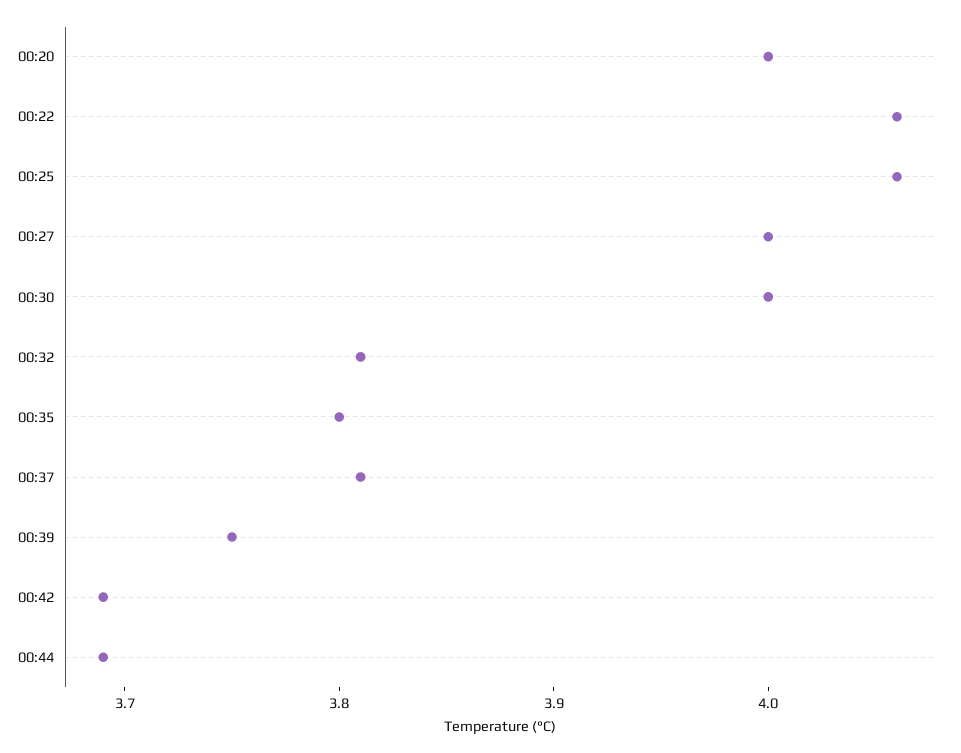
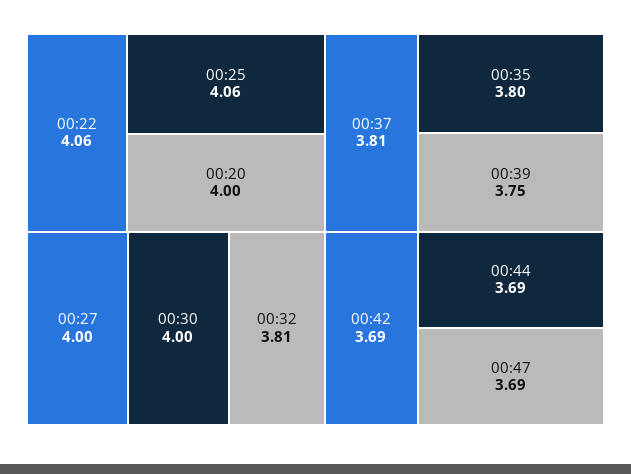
00:47: none -> 3.69

